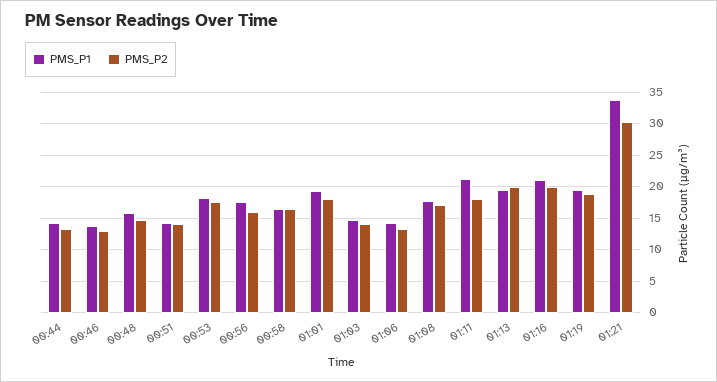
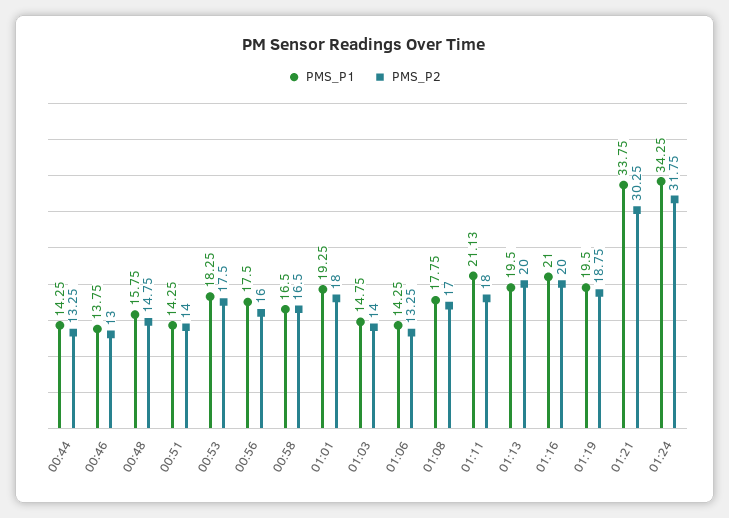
PMS_P1, 01:24: none -> 34.25
PMS_P2, 01:24: none -> 31.75

